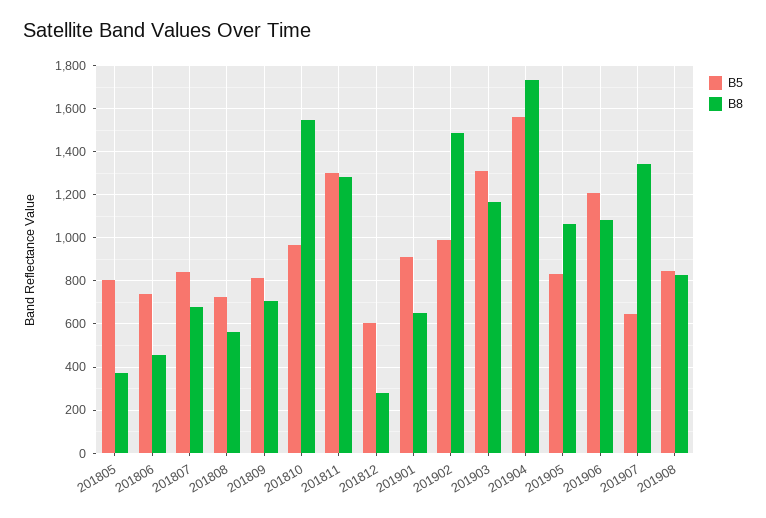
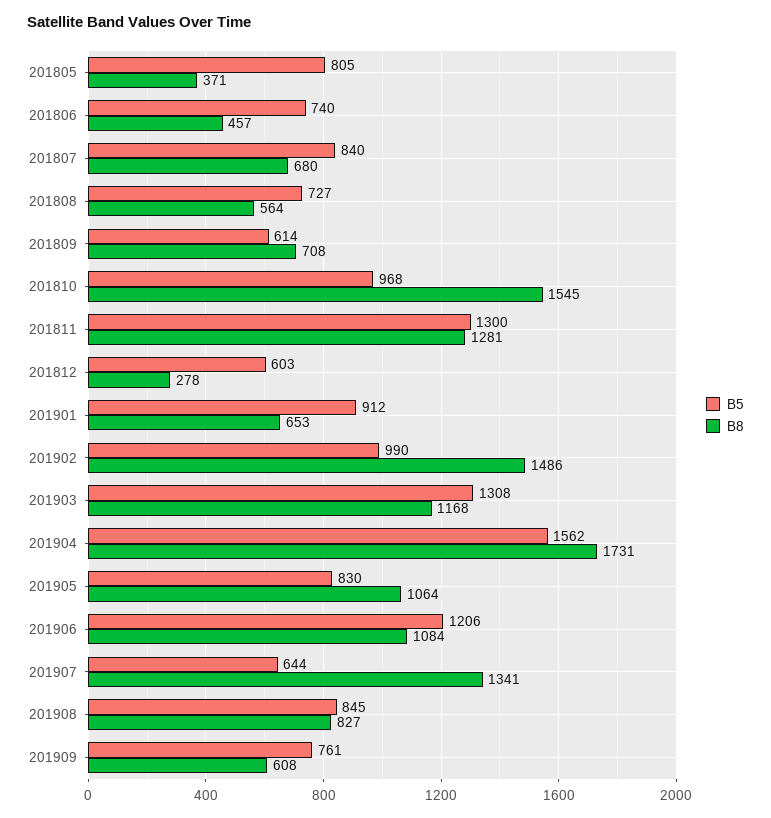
B5, 201809: 800 -> 614
B5, 201909: none -> 761
B8, 201909: none -> 608

